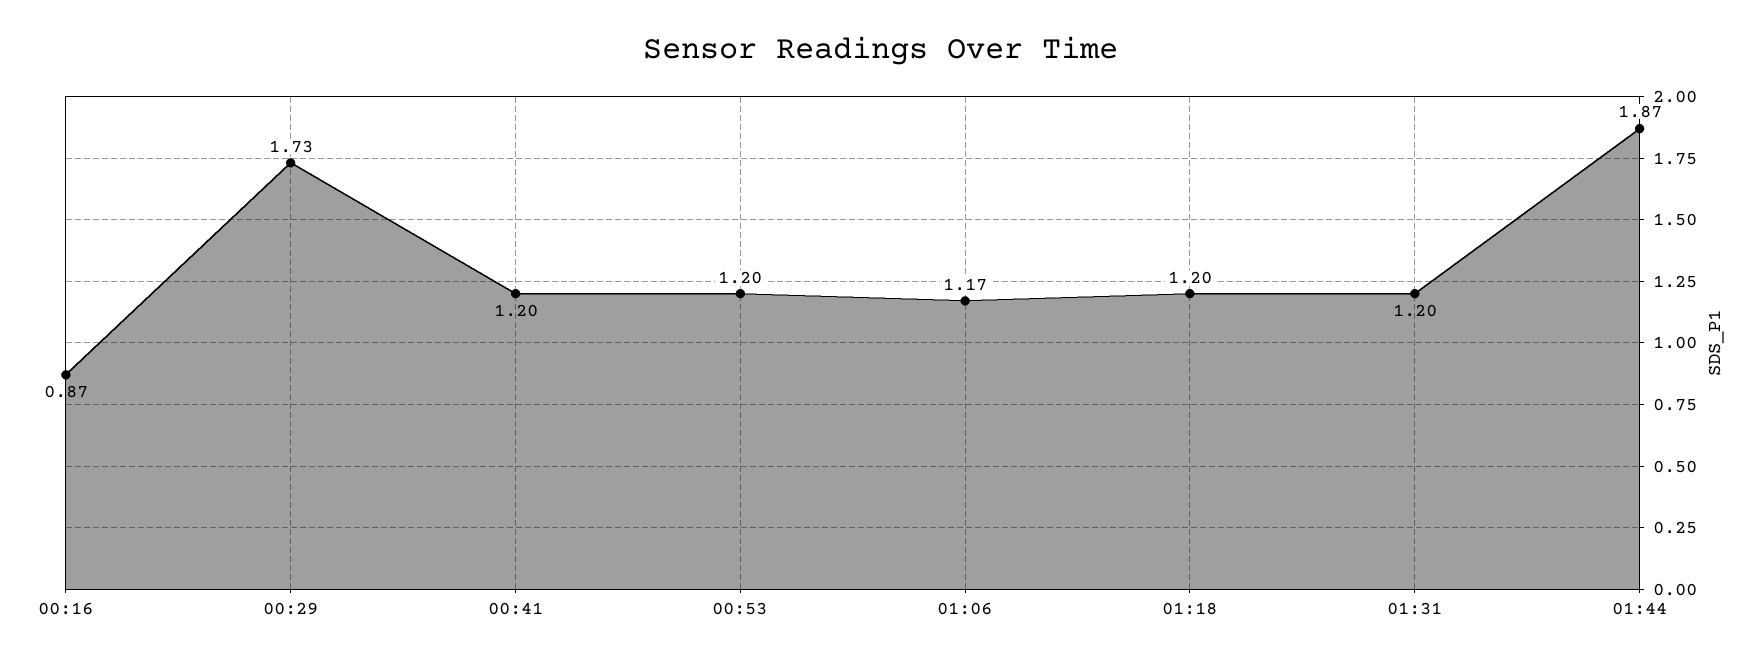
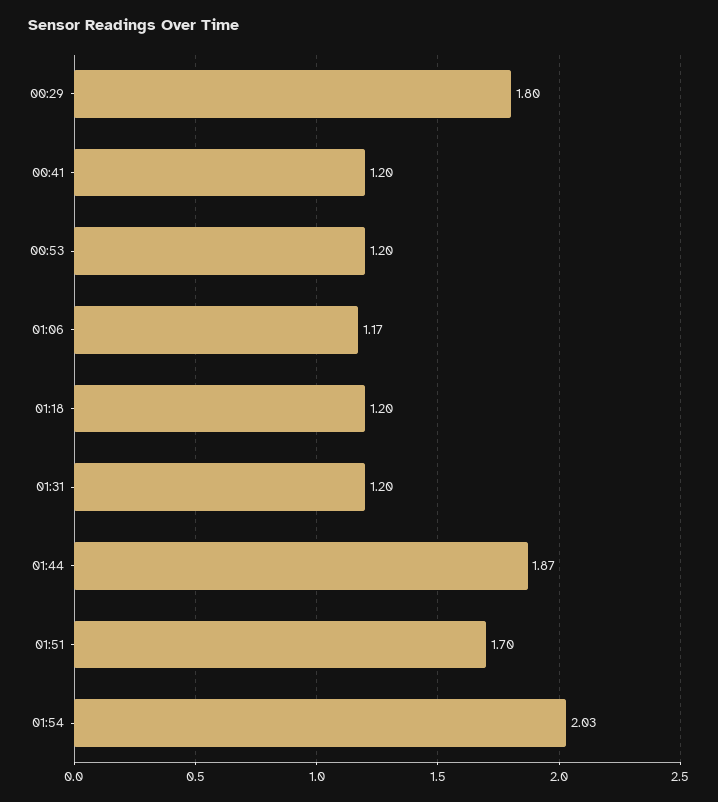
00:16: 0.87 -> none
00:29: 1.73 -> 1.8
01:51: none -> 1.7
01:54: none -> 2.03

